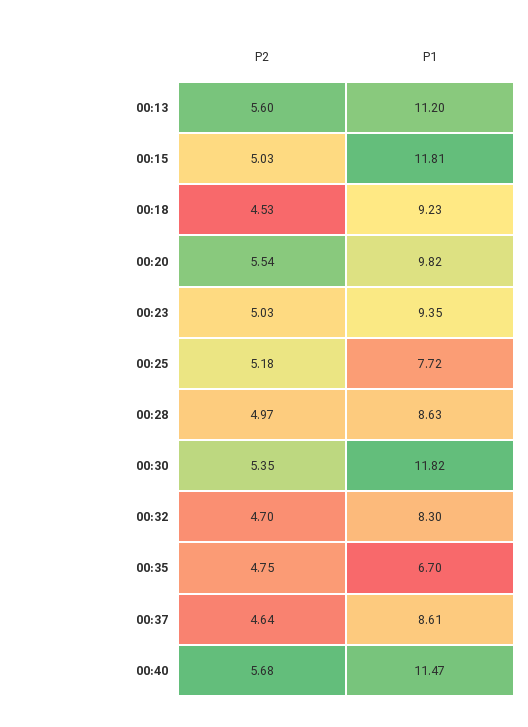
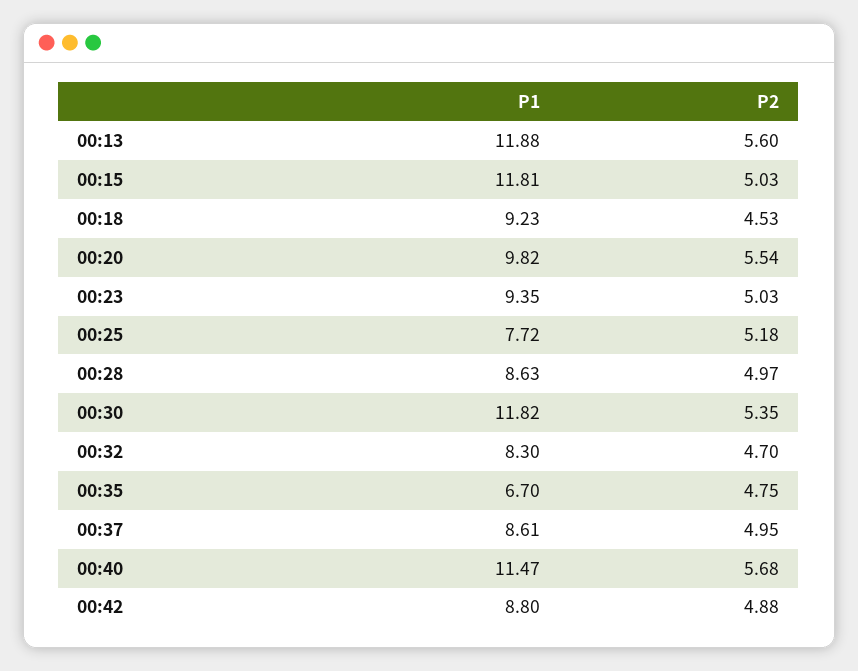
P1, 00:13: 11.2 -> 11.88
P2, 00:37: 4.64 -> 4.95
P1, 00:42: none -> 8.8
P2, 00:42: none -> 4.88

